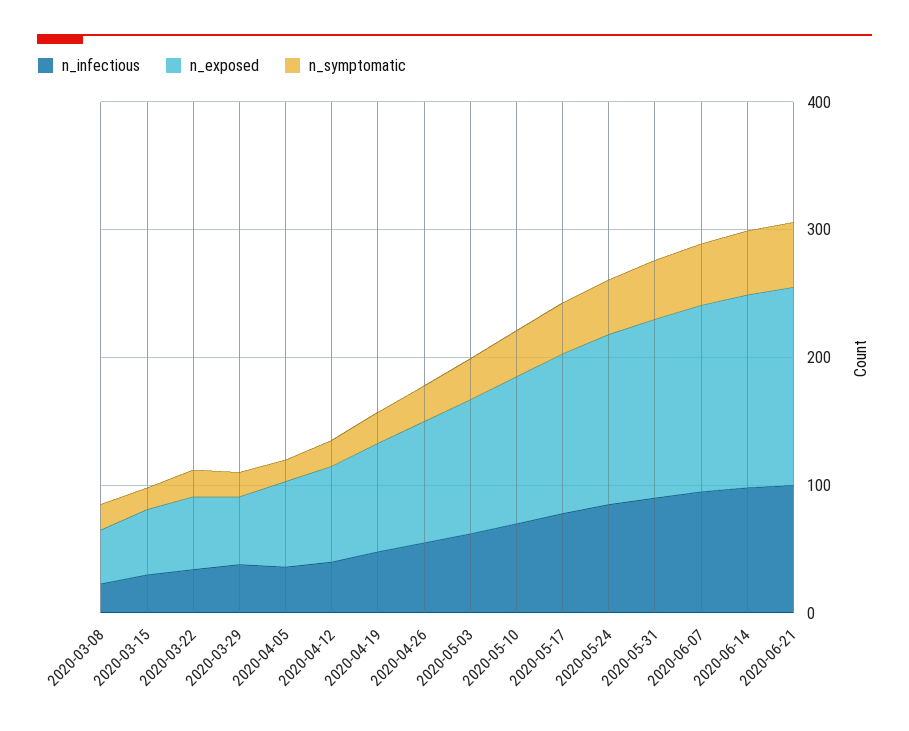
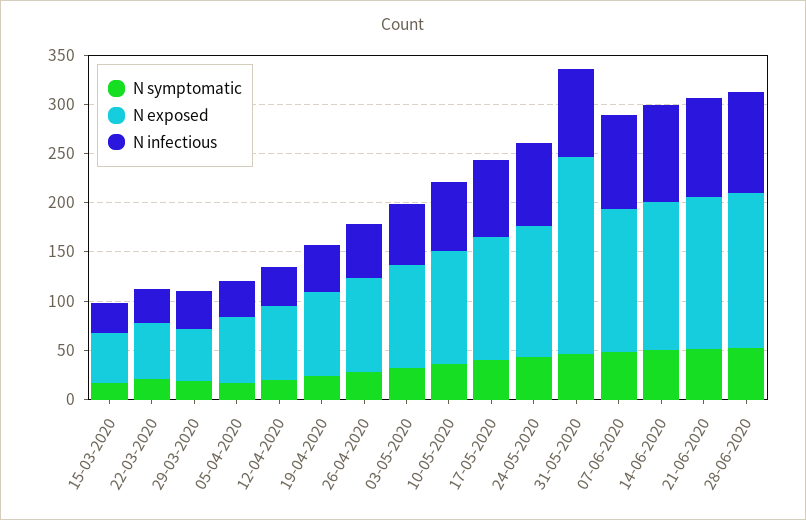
n_infectious, 2020-03-08: 20 -> none
n_exposed, 2020-03-08: 40 -> none
n_symptomatic, 2020-03-08: 20 -> none
n_exposed, 2020-05-31: 140 -> 200
n_symptomatic, 28-06-2020: none -> 50
n_exposed, 28-06-2020: none -> 160
n_infectious, 28-06-2020: none -> 100

